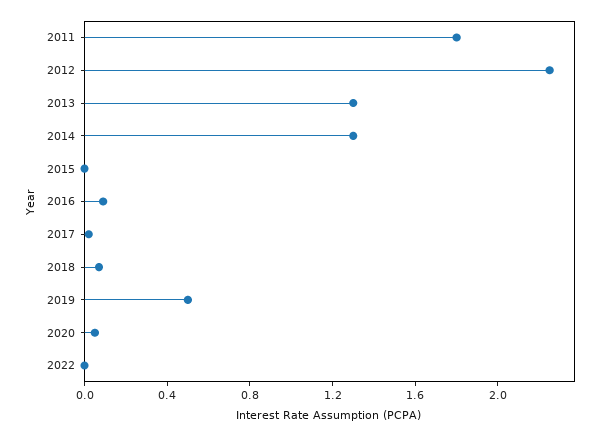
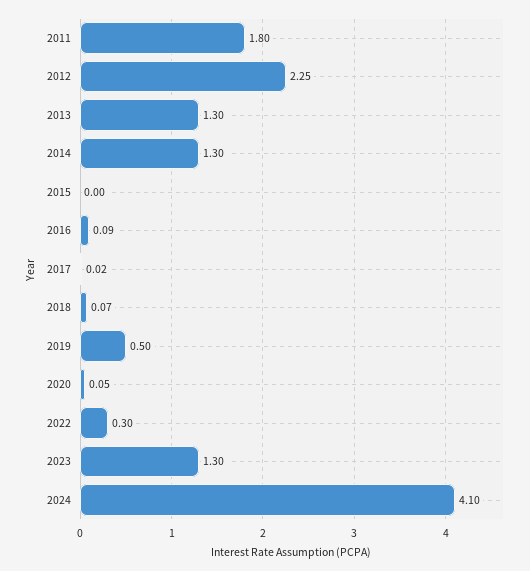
2022: 0 -> 0.3
2023: none -> 1.3
2024: none -> 4.1

